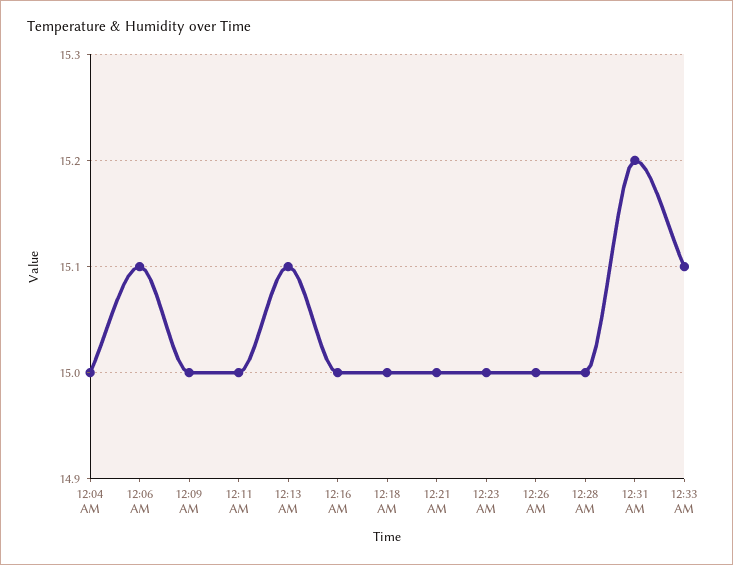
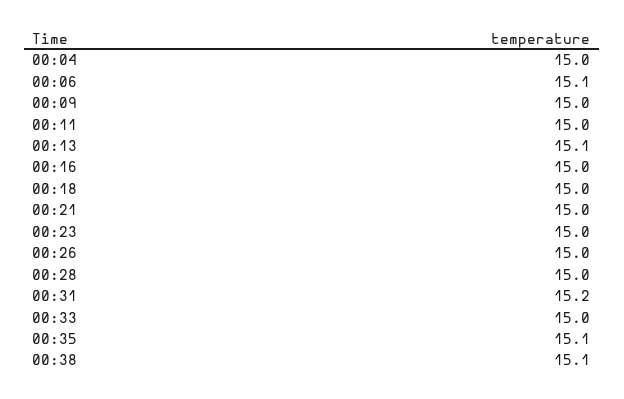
12:33 AM: 15.1 -> 15
00:35: none -> 15.1
00:38: none -> 15.1

